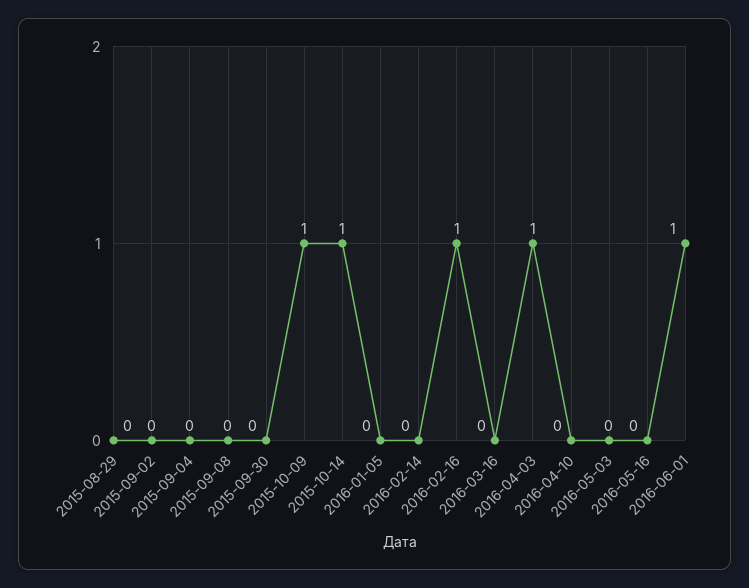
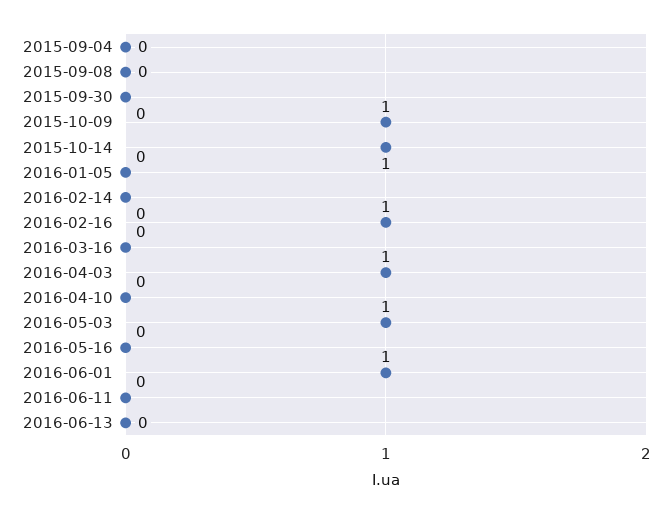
2015-08-29: 0 -> none
2015-09-02: 0 -> none
2016-05-03: 0 -> 1
2016-06-11: none -> 0
2016-06-13: none -> 0

